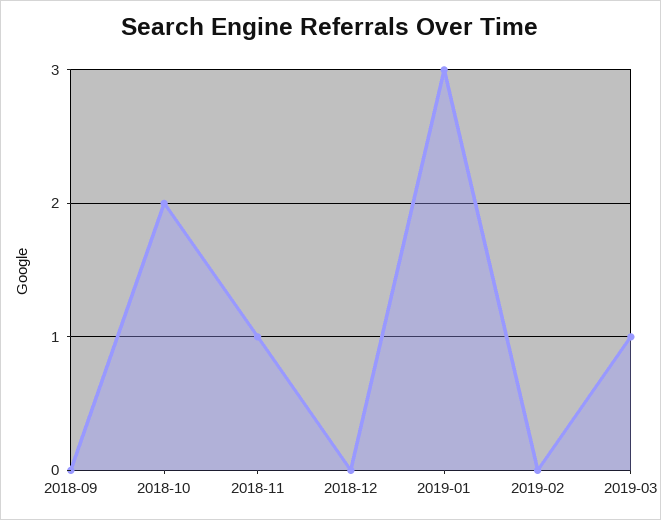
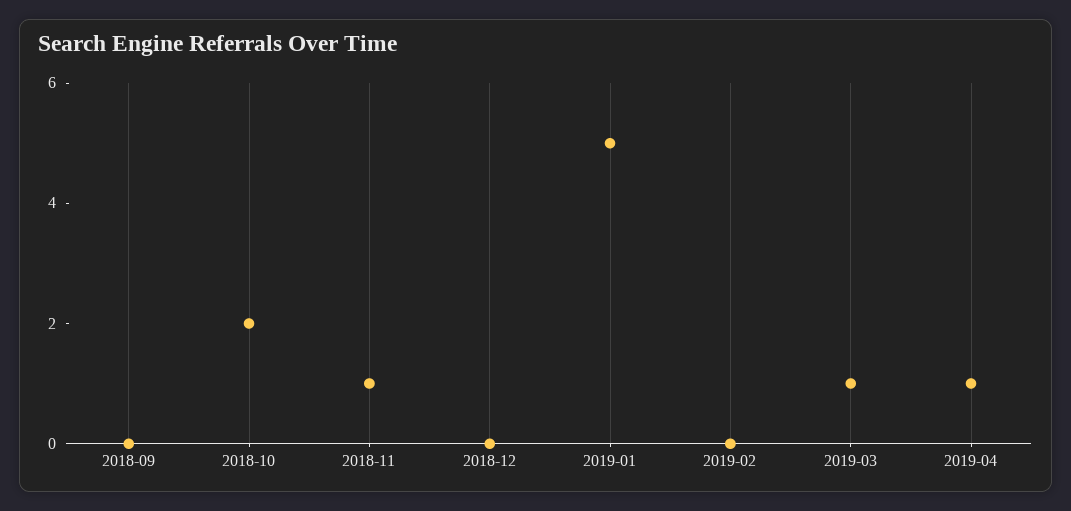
2019-01: 3 -> 5
2019-04: none -> 1

